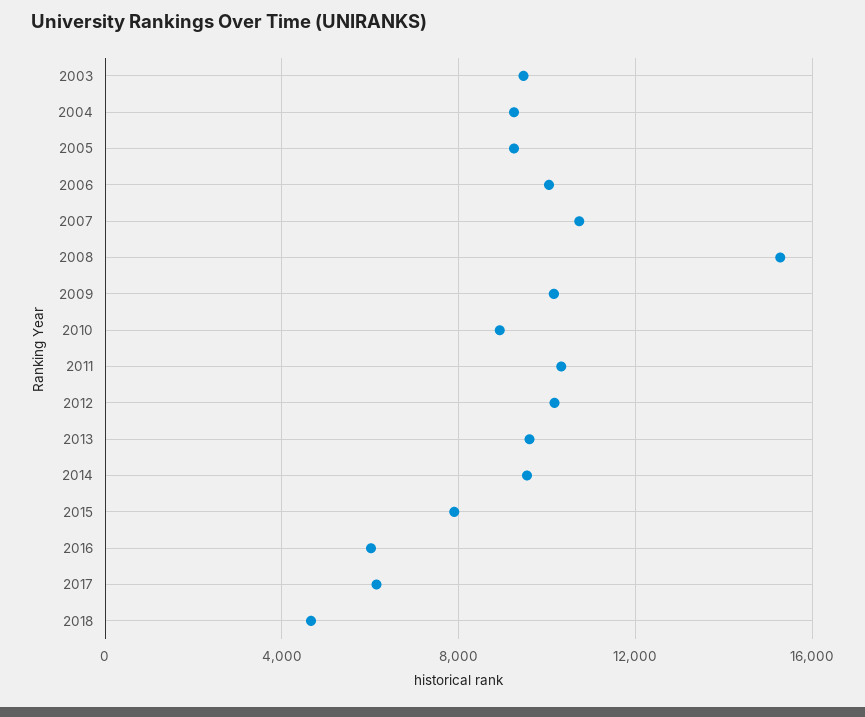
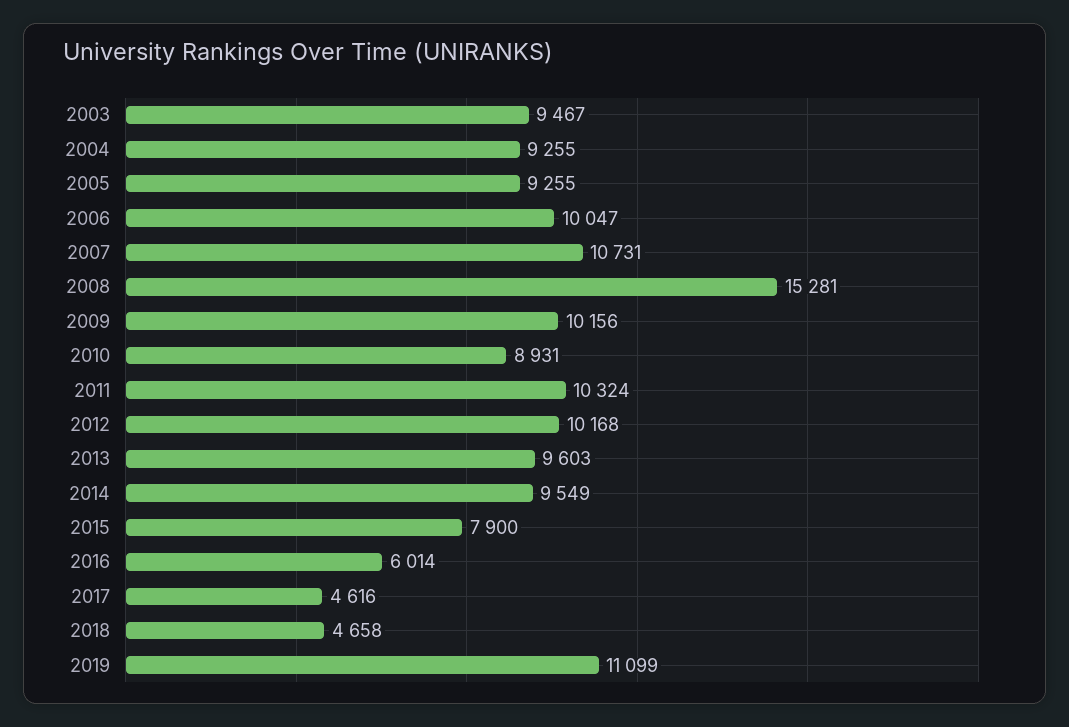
2017: 6000 -> 4616
2019: none -> 11099

